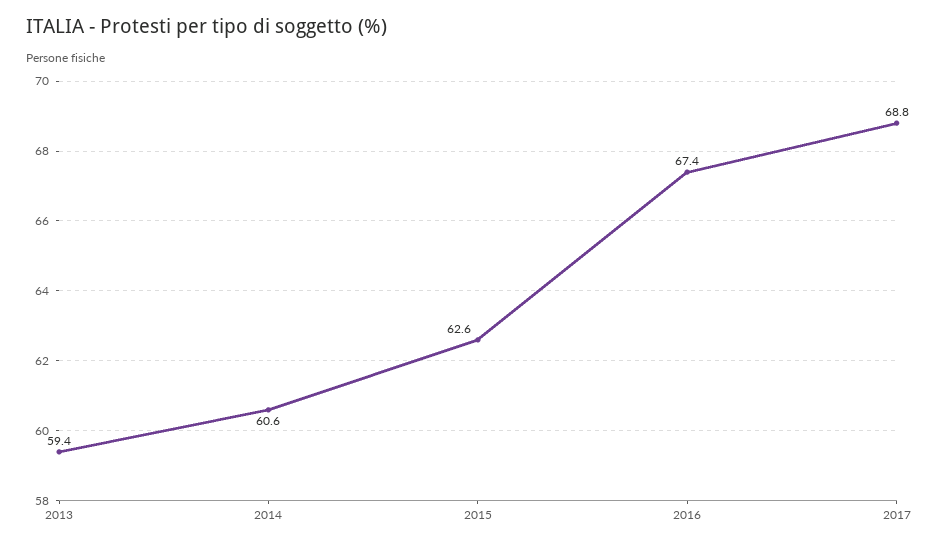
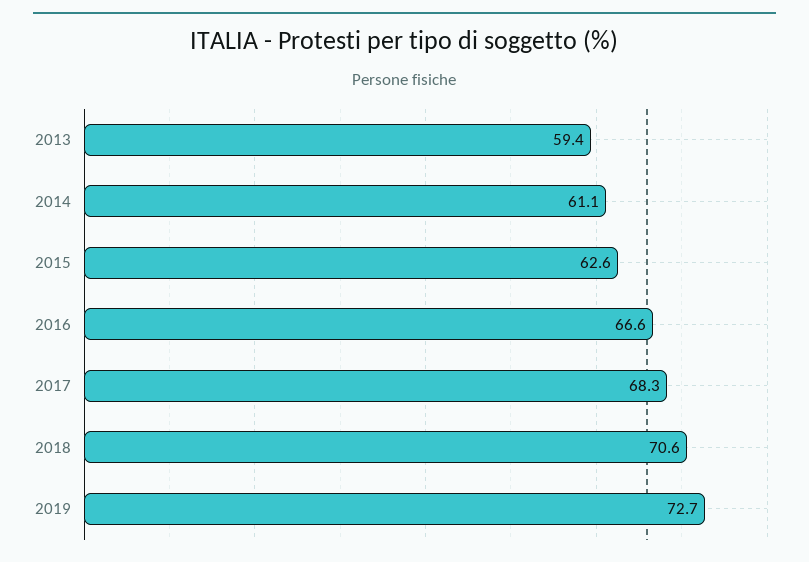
2014: 60.6 -> 61.1
2016: 67.4 -> 66.6
2017: 68.8 -> 68.3
2018: none -> 70.6
2019: none -> 72.7

